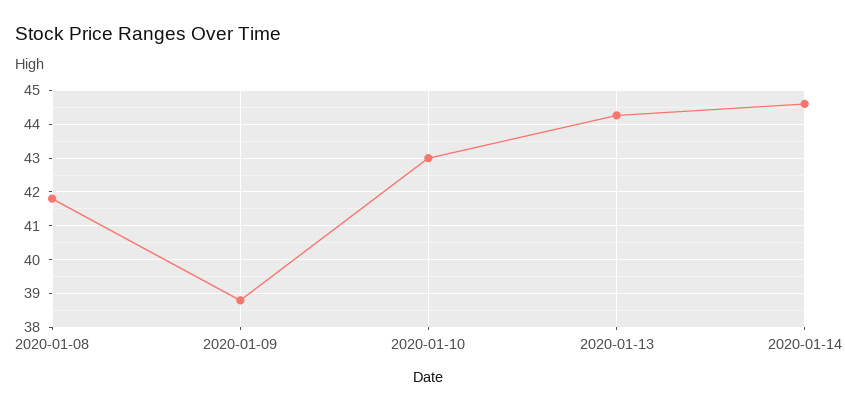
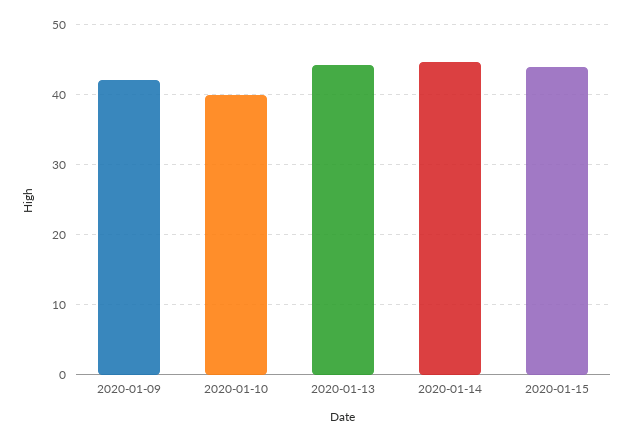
2020-01-08: 41.8 -> none
2020-01-09: 38.8 -> 42
2020-01-10: 43 -> 40
2020-01-15: none -> 44

